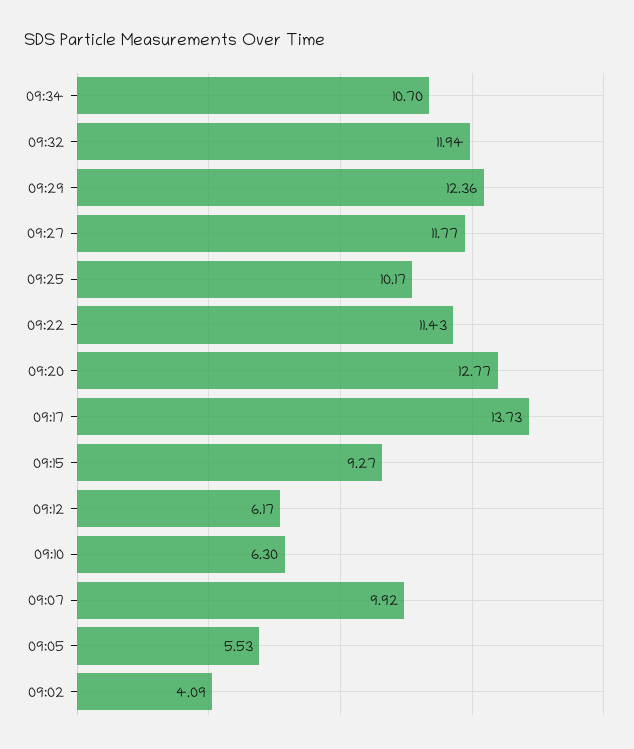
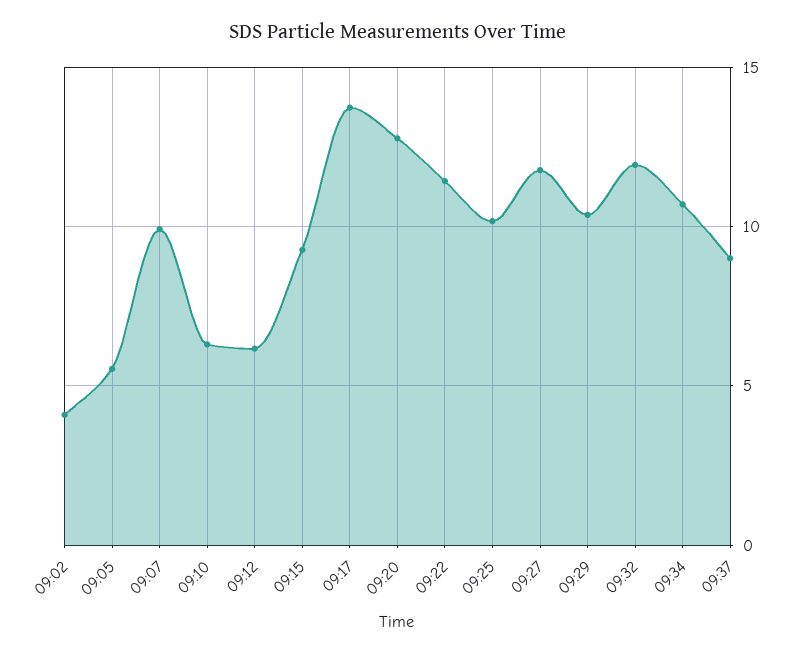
09:29: 12.36 -> 10.5
09:37: none -> 9

